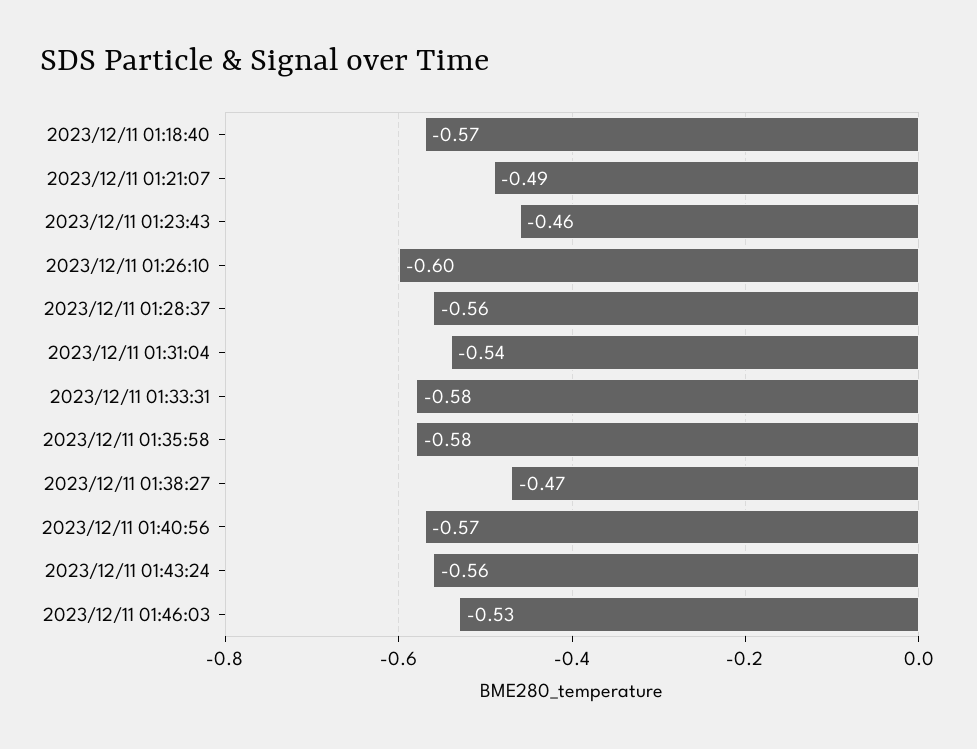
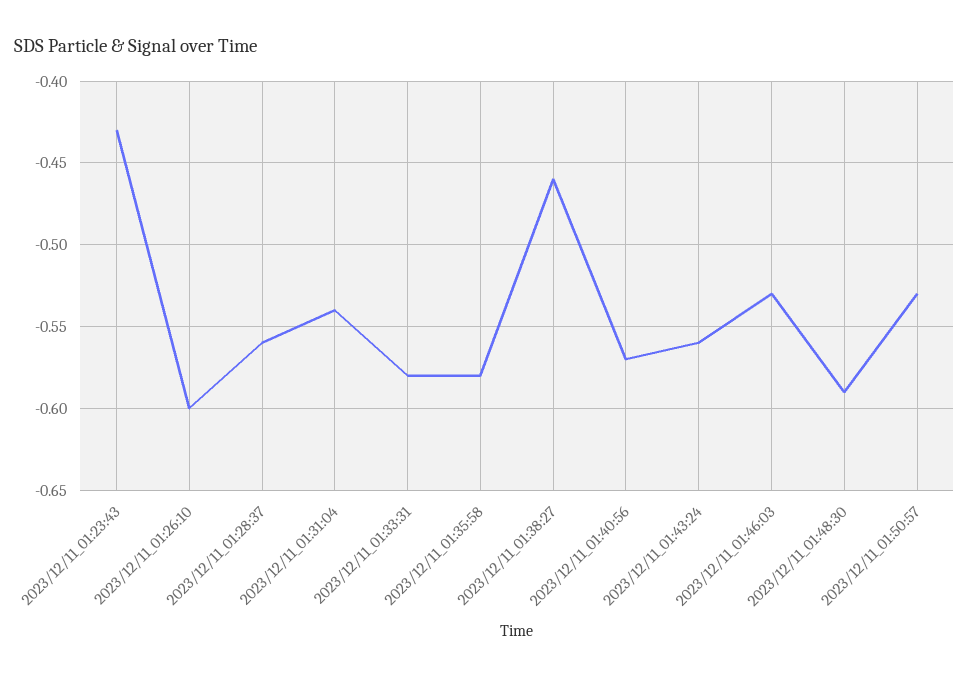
2023/12/11 01:18:40: -0.57 -> none
2023/12/11 01:21:07: -0.49 -> none
2023/12/11 01:23:43: -0.46 -> -0.43
2023/12/11 01:38:27: -0.47 -> -0.46
2023/12/11_01:48:30: none -> -0.59
2023/12/11_01:50:57: none -> -0.53

